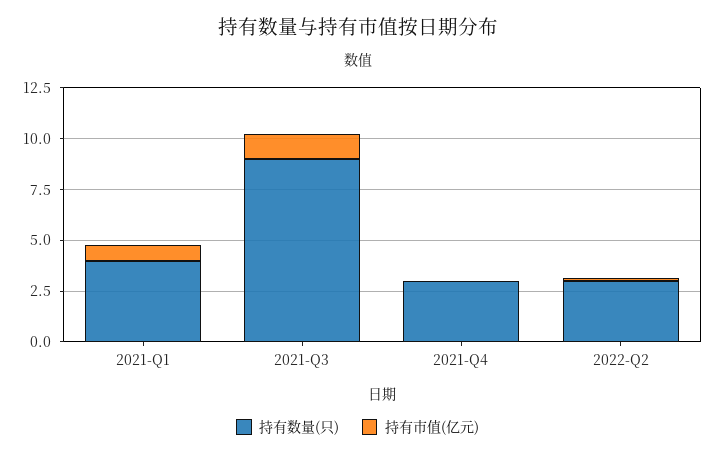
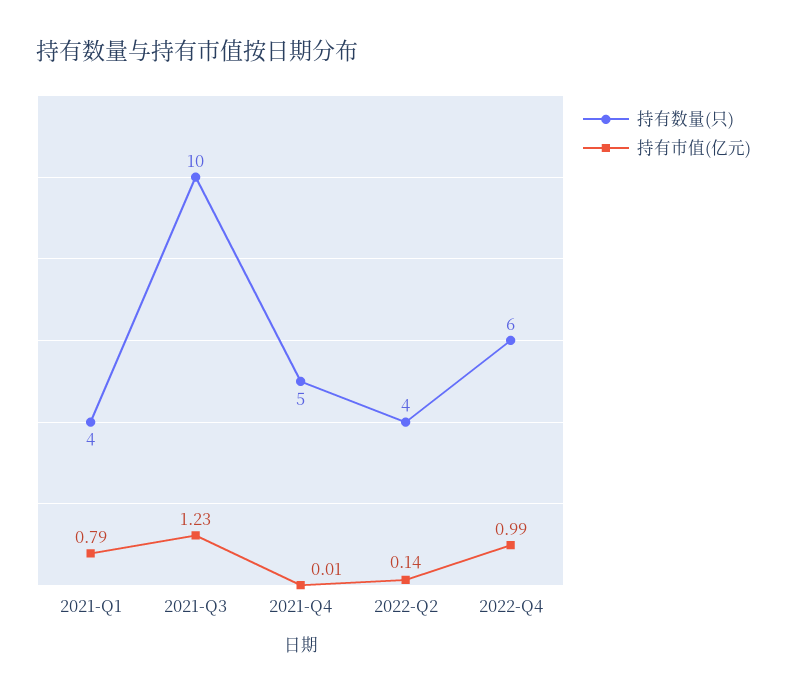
持有数量(只), 2021-Q3: 9 -> 10
持有数量(只), 2021-Q4: 3 -> 5
持有数量(只), 2022-Q2: 3 -> 4
持有数量(只), 2022-Q4: none -> 6
持有市值(亿元), 2022-Q4: none -> 0.99

